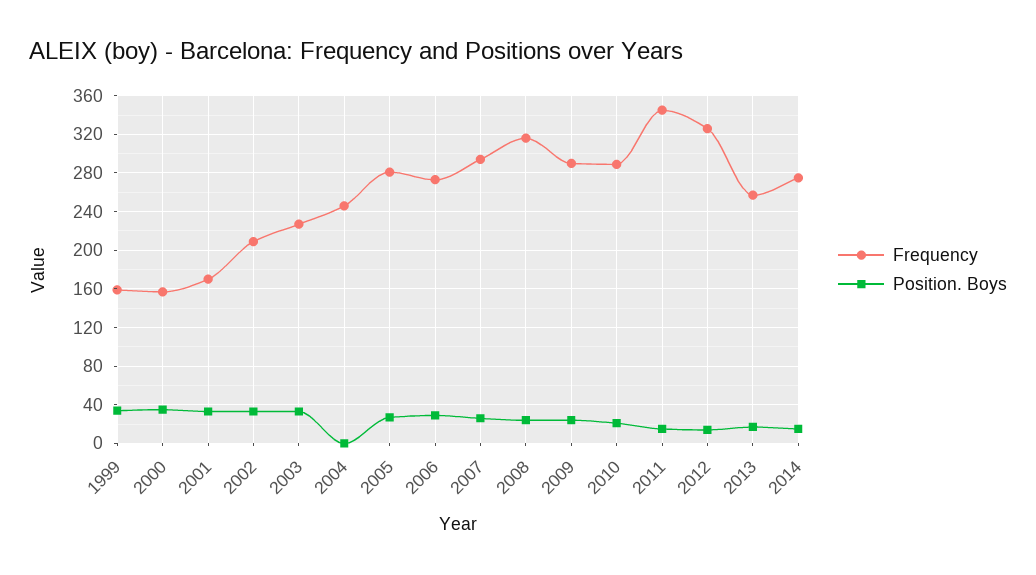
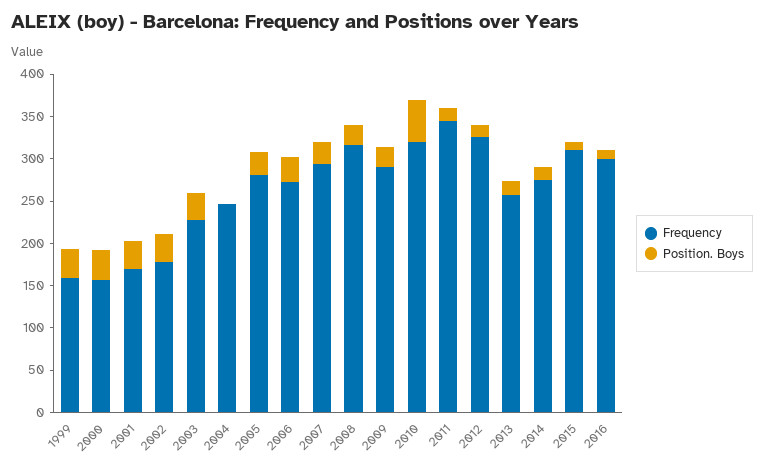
Frequency, 2002: 210 -> 180
Frequency, 2010: 290 -> 320
Position. Boys, 2010: 20 -> 50
Frequency, 2015: none -> 310
Position. Boys, 2015: none -> 10
Frequency, 2016: none -> 300
Position. Boys, 2016: none -> 10

